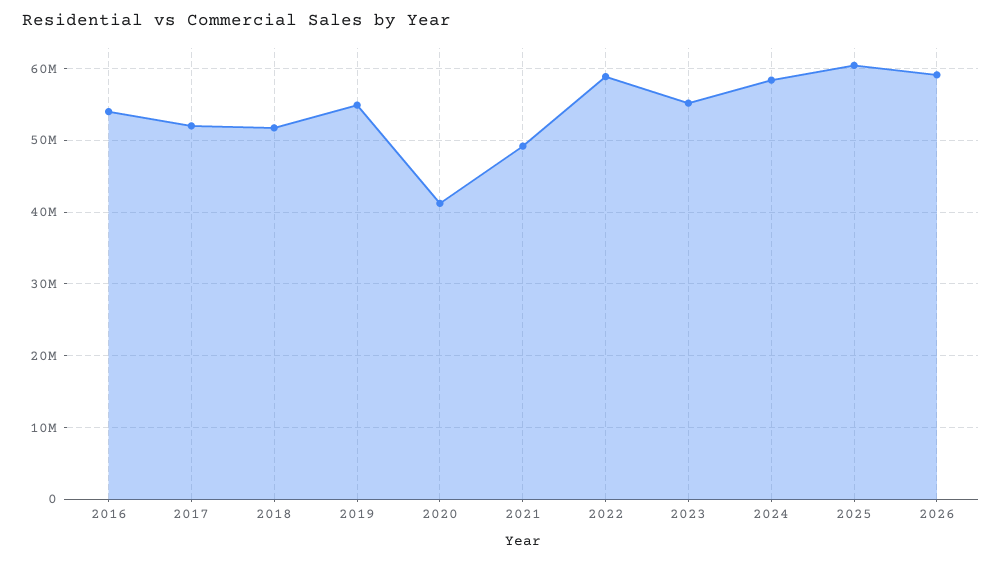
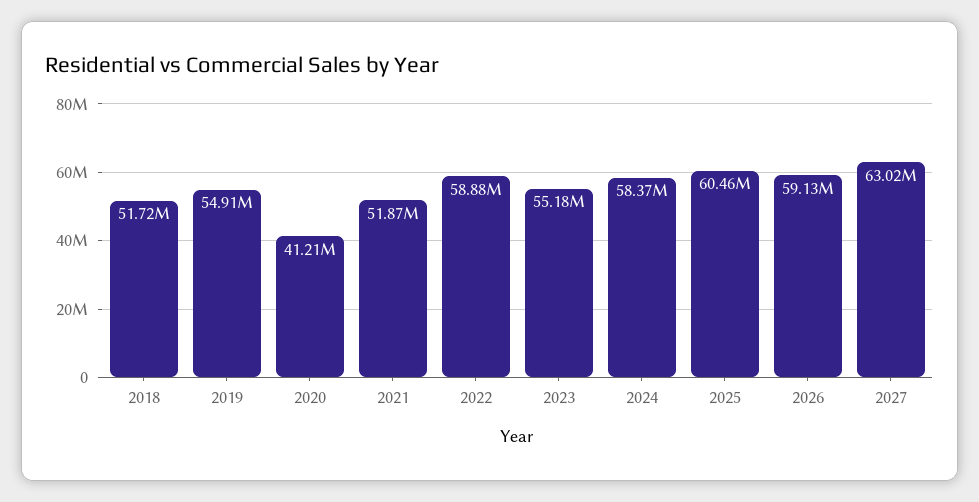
2016: 54000000 -> none
2017: 52000000 -> none
2021: 49000000 -> 51870000
2027: none -> 63020000

